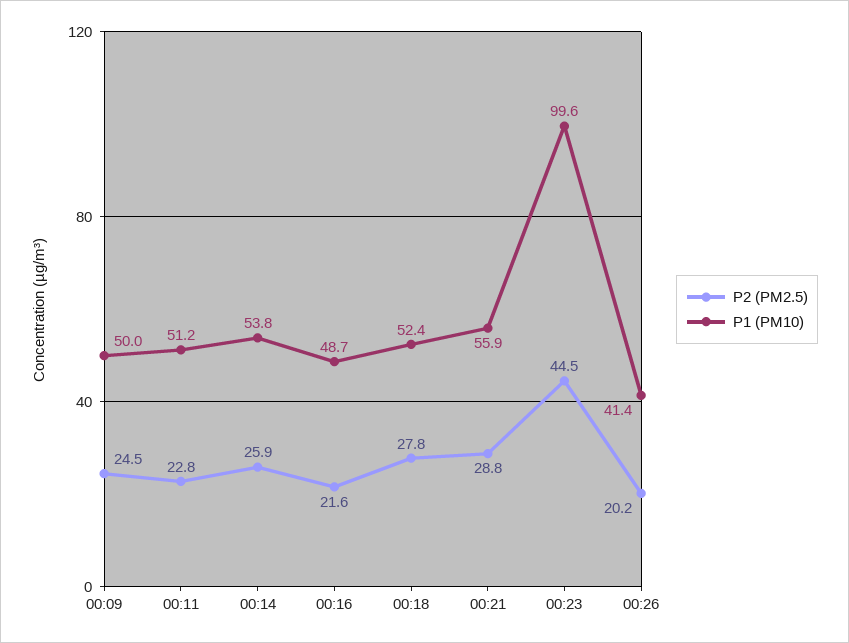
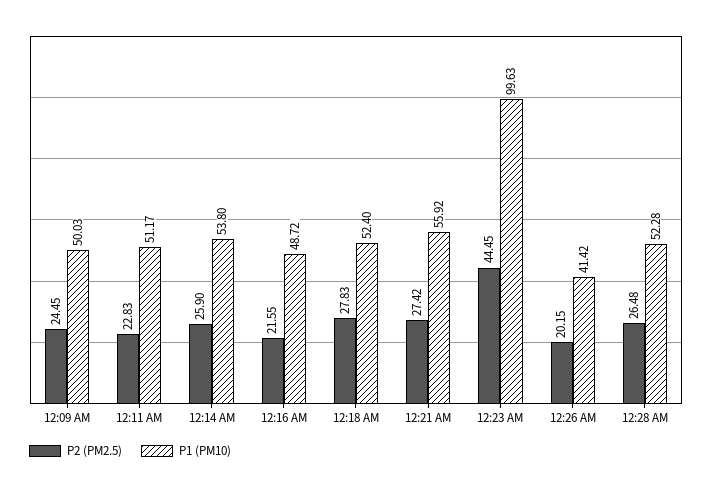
P2 (PM2.5), 00:21: 28.8 -> 27.42
P2 (PM2.5), 12:28 AM: none -> 26.48
P1 (PM10), 12:28 AM: none -> 52.28

